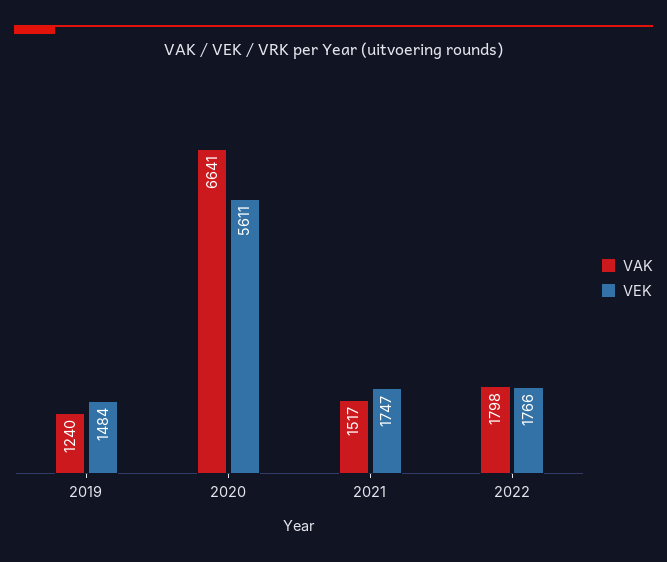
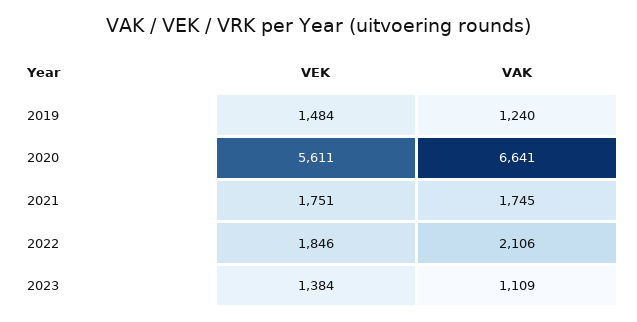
VAK, 2021: 1517 -> 1745
VEK, 2021: 1747 -> 1751
VAK, 2022: 1798 -> 2106
VEK, 2022: 1766 -> 1846
VEK, 2023: none -> 1384
VAK, 2023: none -> 1109

